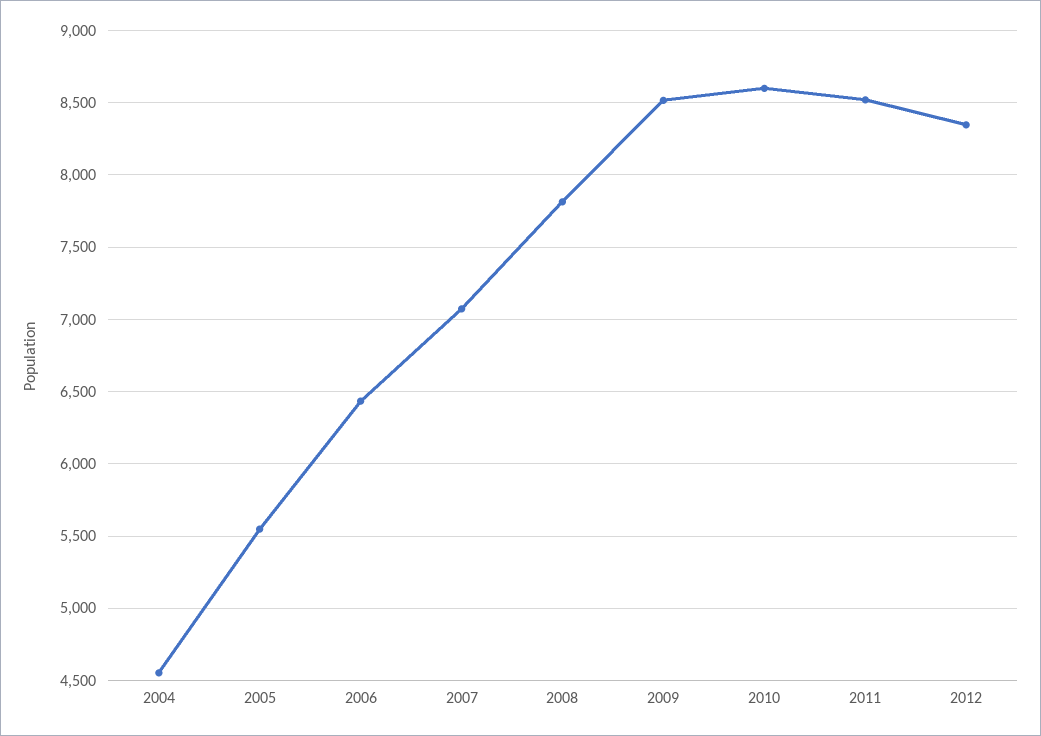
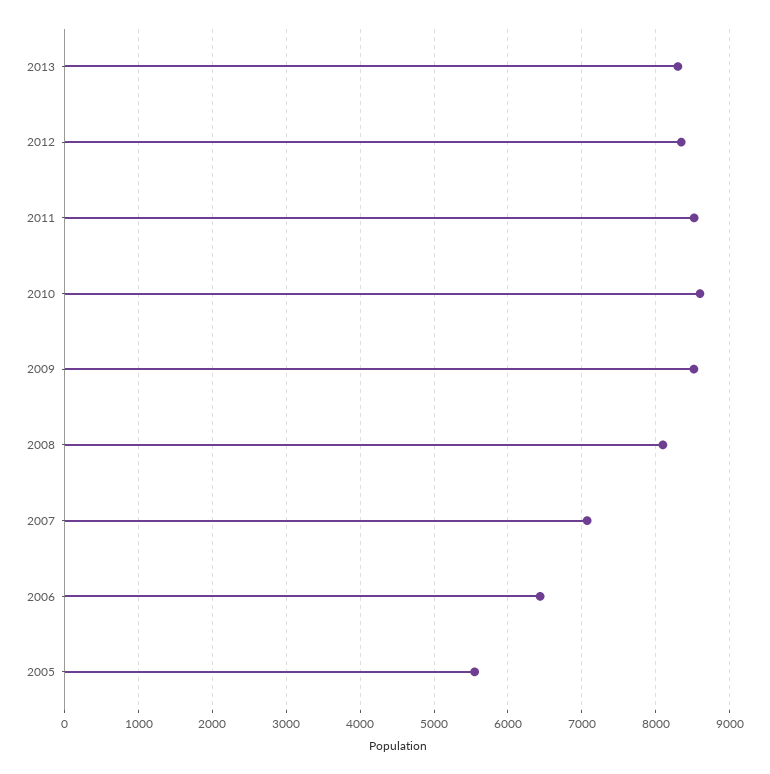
2004: 4550 -> none
2008: 7800 -> 8100
2013: none -> 8300

